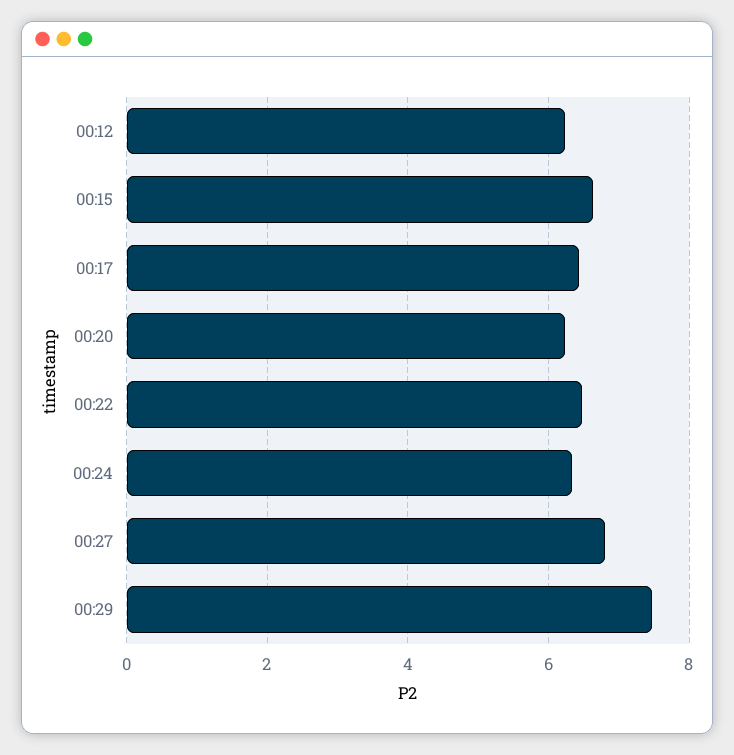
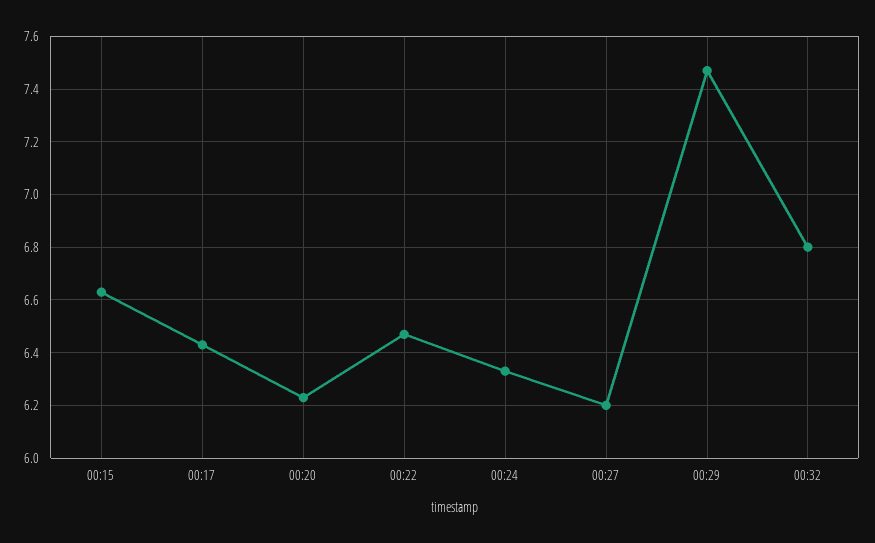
00:12: 6.2 -> none
00:27: 6.8 -> 6.2
00:32: none -> 6.8

